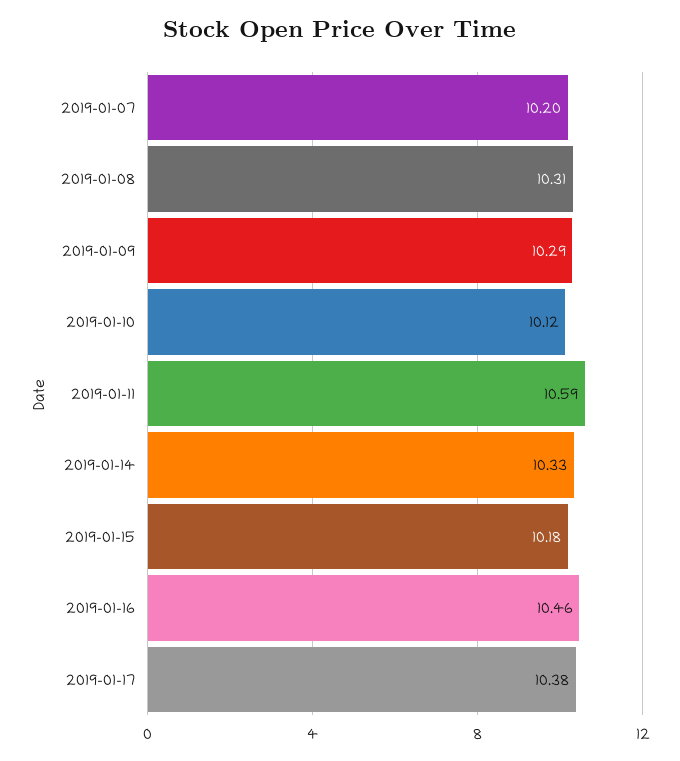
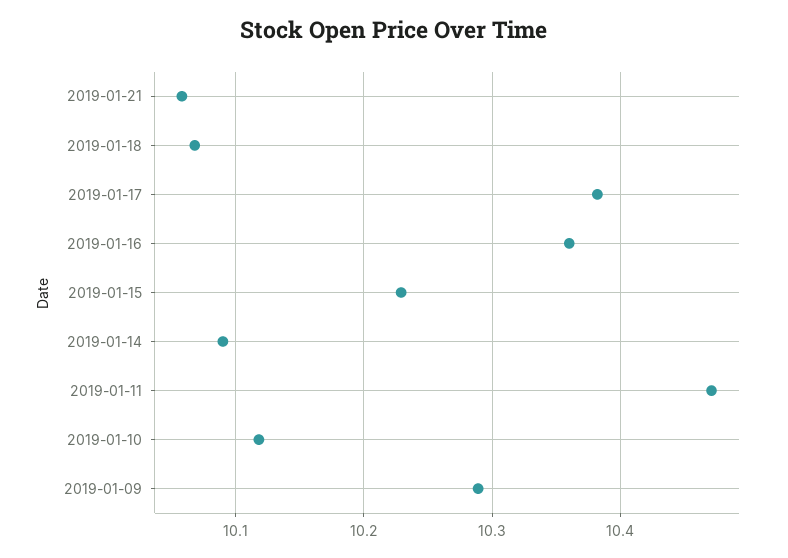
2019-01-07: 10.2 -> none
2019-01-08: 10.31 -> none
2019-01-11: 10.59 -> 10.47
2019-01-14: 10.33 -> 10.09
2019-01-15: 10.18 -> 10.23
2019-01-16: 10.46 -> 10.36
2019-01-21: none -> 10.06
2019-01-18: none -> 10.07

